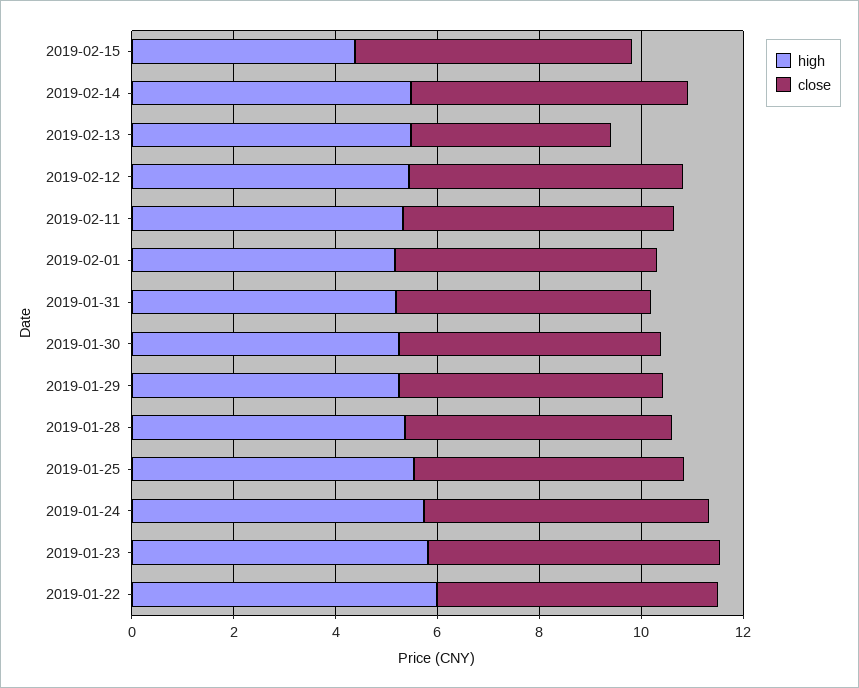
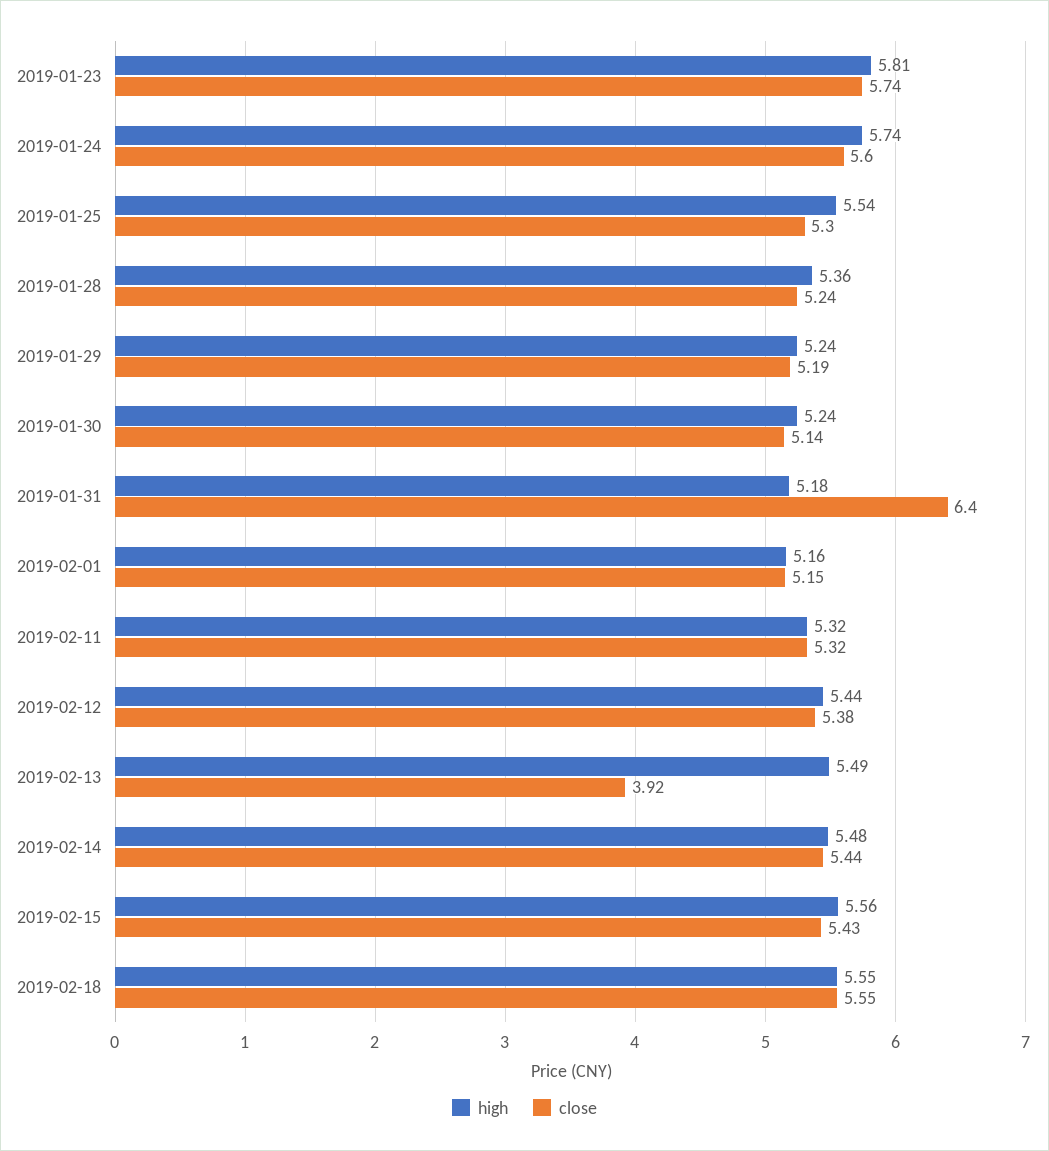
high, 2019-02-15: 4.5 -> 5.56
close, 2019-01-31: 5 -> 6.4
high, 2019-01-22: 6 -> none
close, 2019-01-22: 5.5 -> none
high, 2019-02-18: none -> 5.55
close, 2019-02-18: none -> 5.55

